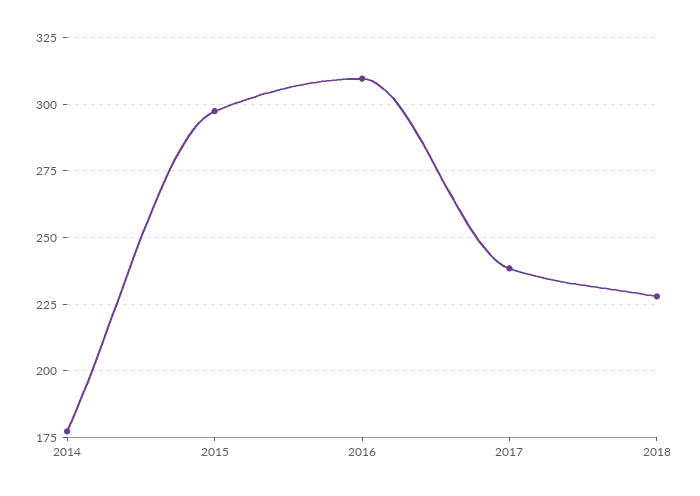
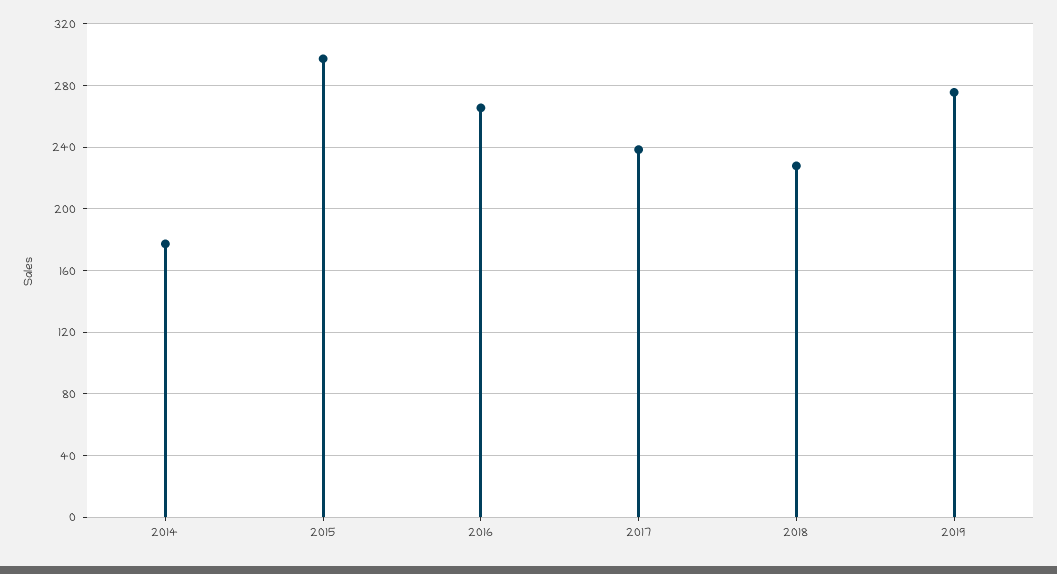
2016: 310 -> 265
2019: none -> 275

